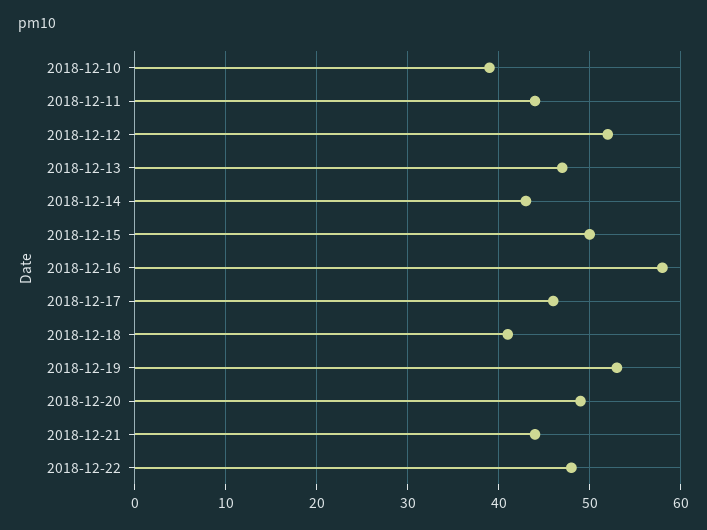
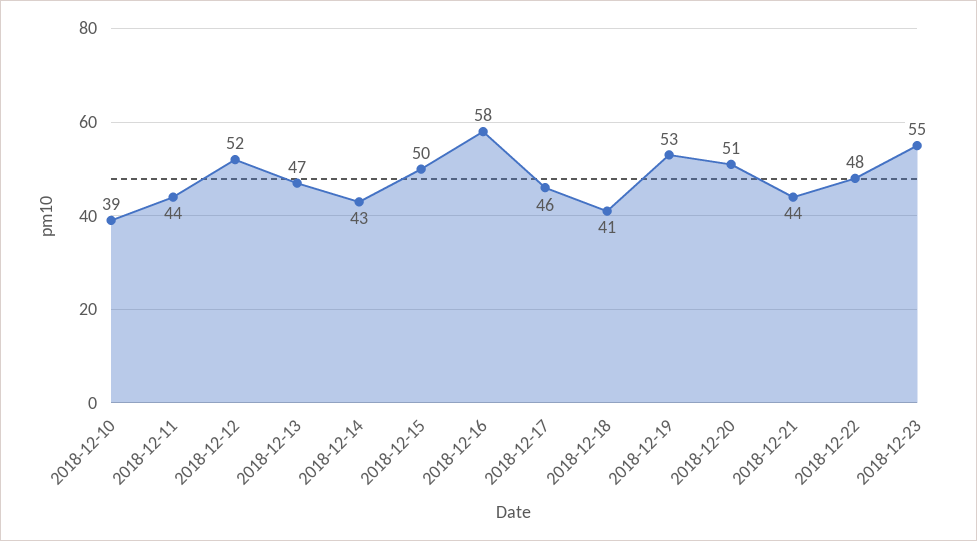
2018-12-20: 49 -> 51
2018-12-23: none -> 55

